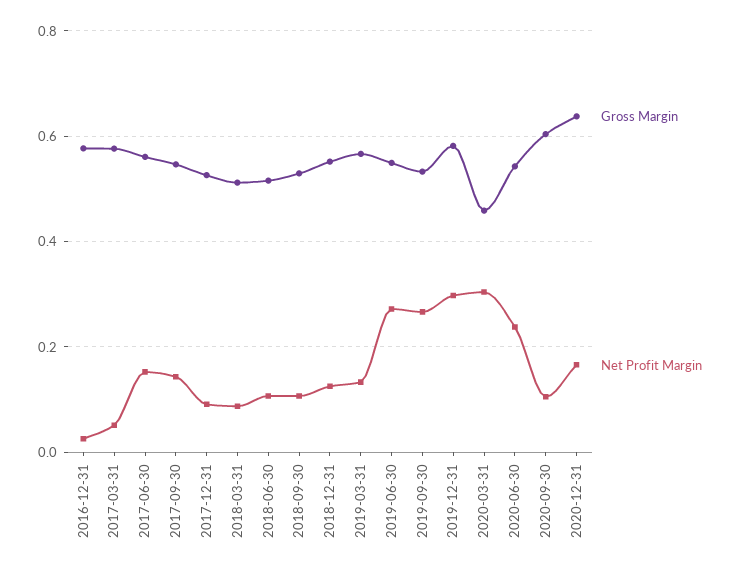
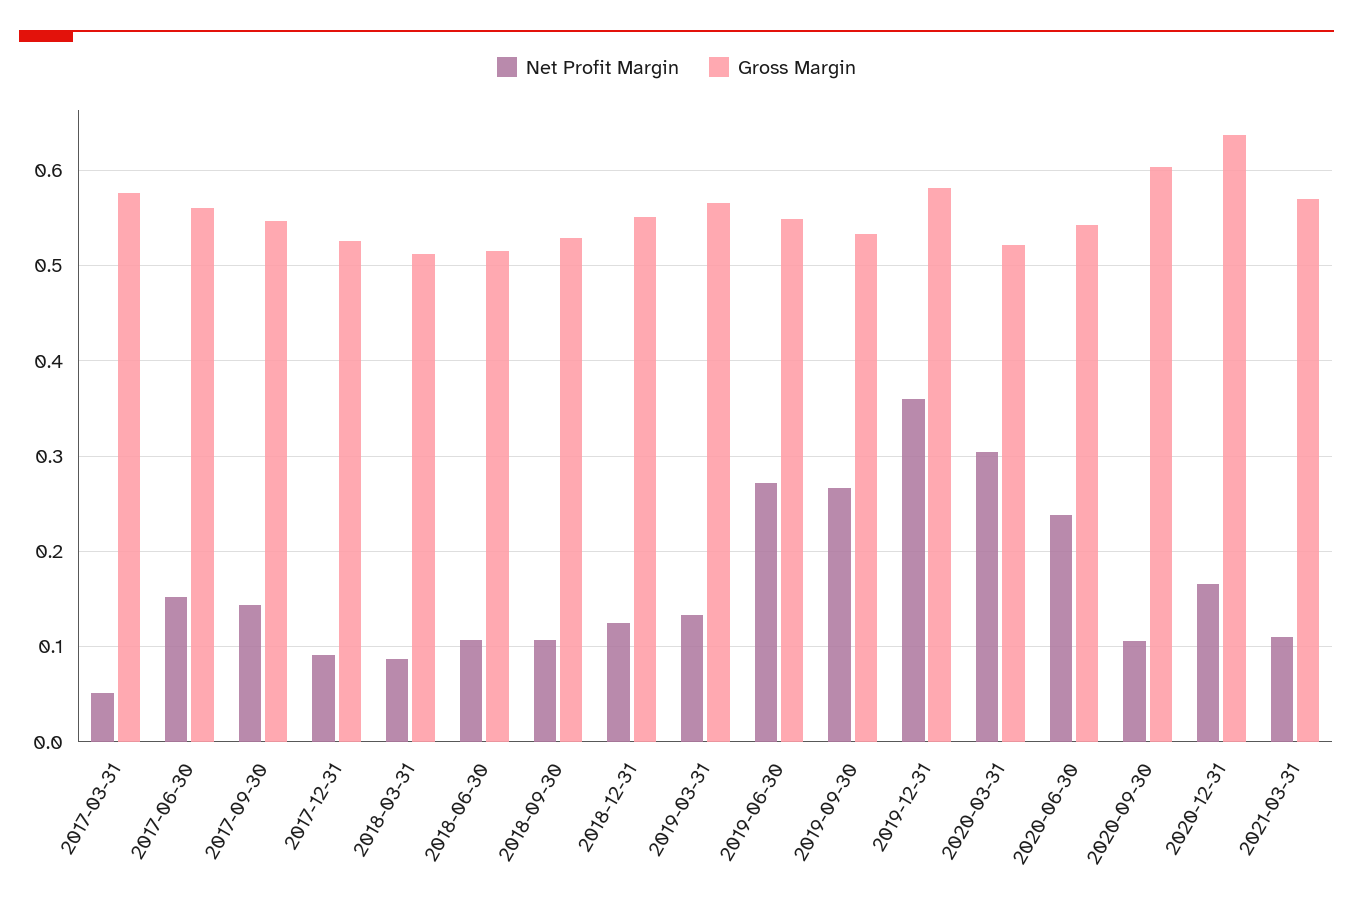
Gross Margin, 2016-12-31: 0.58 -> none
Net Profit Margin, 2016-12-31: 0.02 -> none
Net Profit Margin, 2019-12-31: 0.3 -> 0.36
Gross Margin, 2020-03-31: 0.46 -> 0.52
Net Profit Margin, 2021-03-31: none -> 0.11
Gross Margin, 2021-03-31: none -> 0.57

